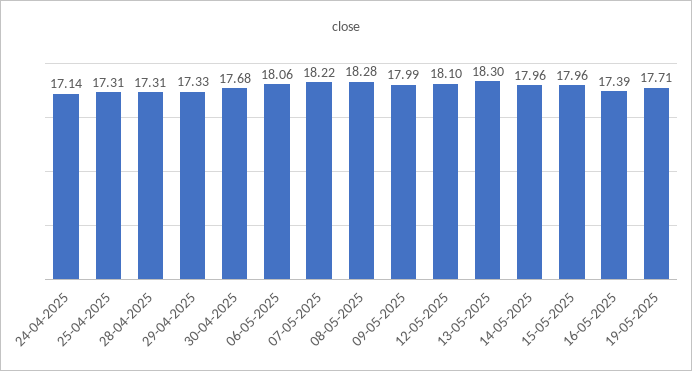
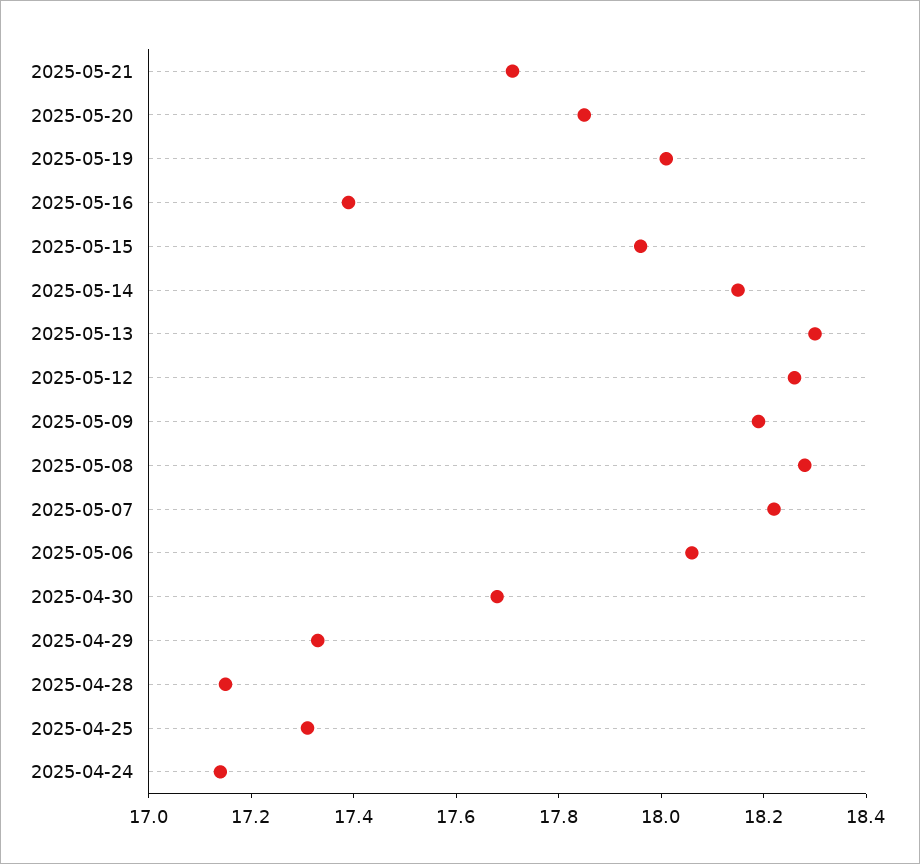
28-04-2025: 17.31 -> 17.15
09-05-2025: 17.99 -> 18.2
12-05-2025: 18.1 -> 18.25
14-05-2025: 17.96 -> 18.15
19-05-2025: 17.71 -> 18
2025-05-21: none -> 17.7
2025-05-20: none -> 17.85

